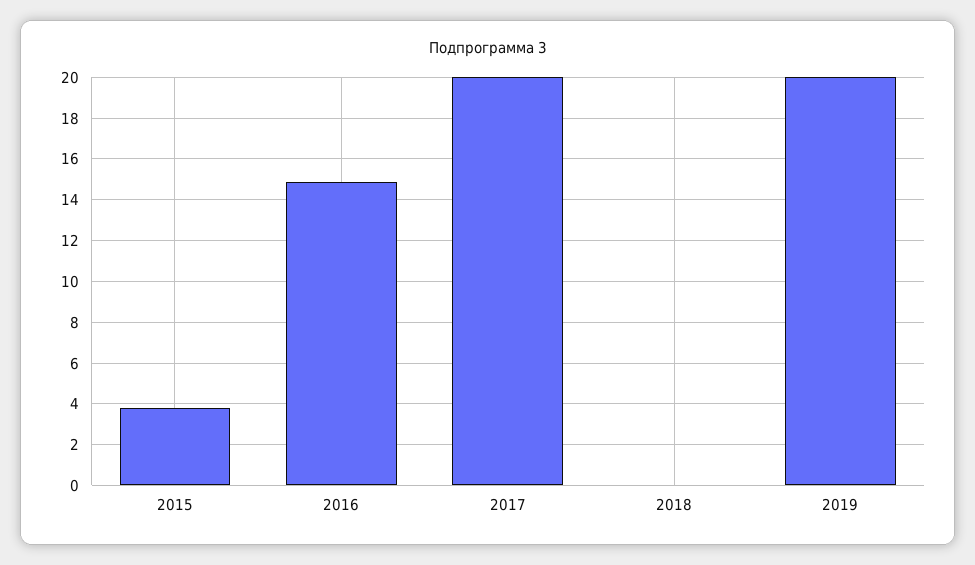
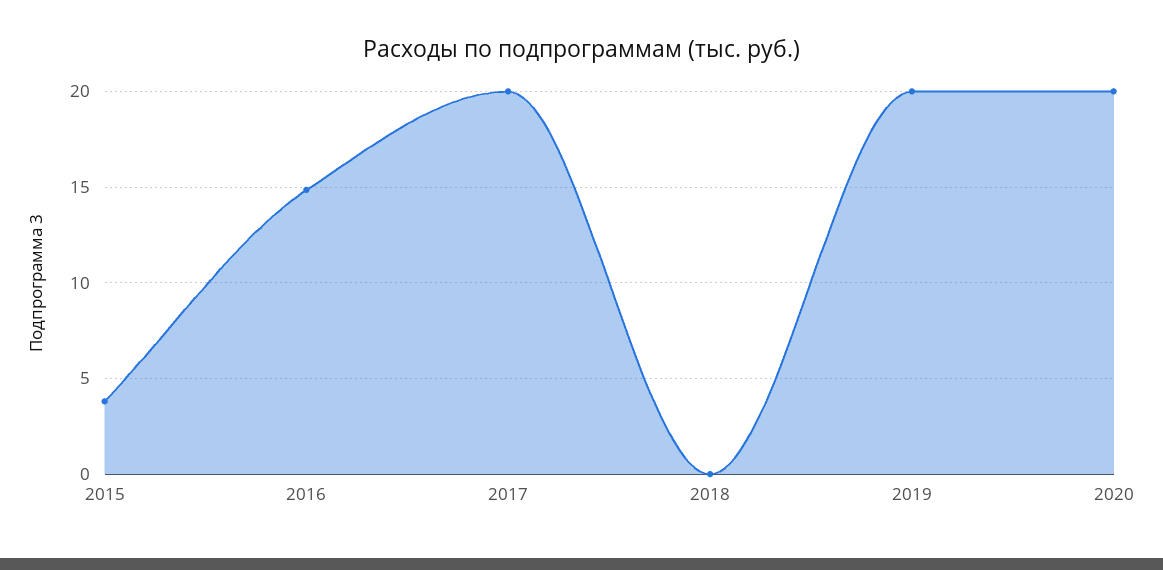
2020: none -> 20

